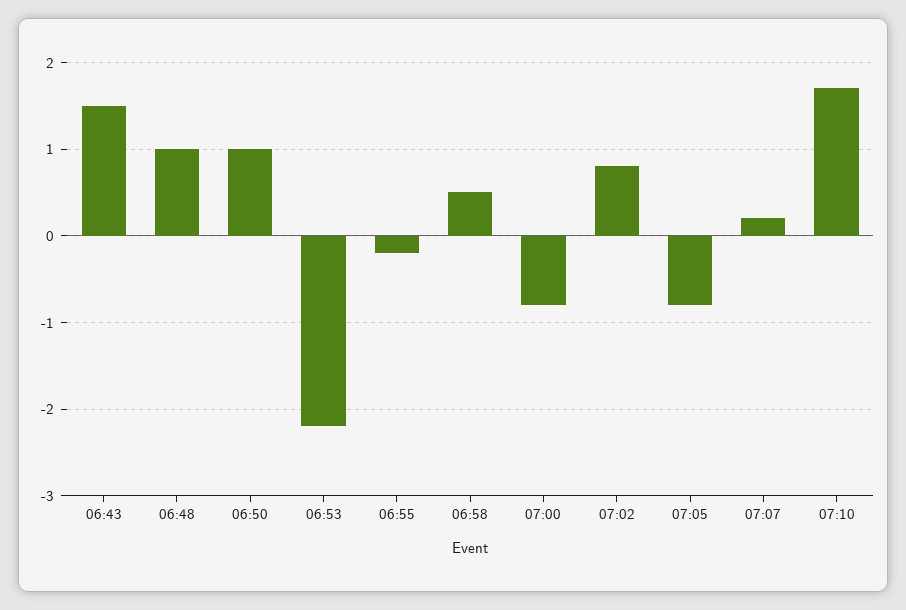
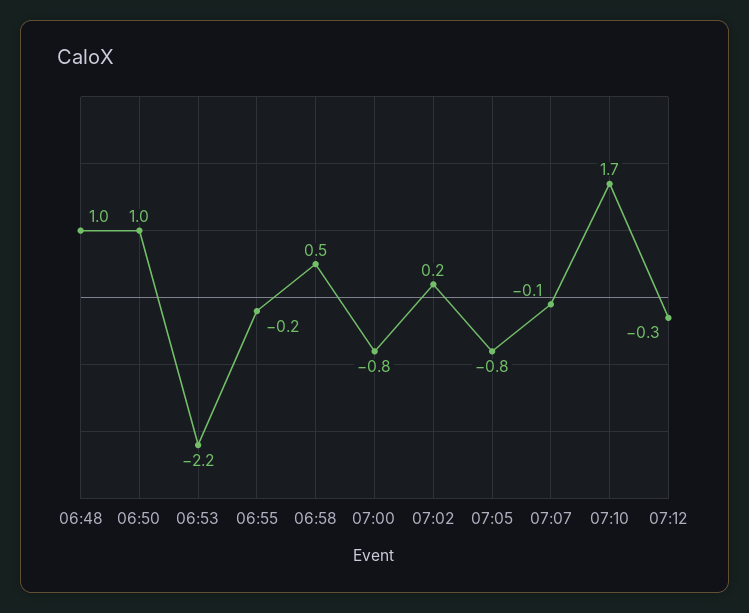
06:43: 1.5 -> none
07:02: 0.8 -> 0.2
07:07: 0.2 -> -0.1
07:12: none -> -0.3

